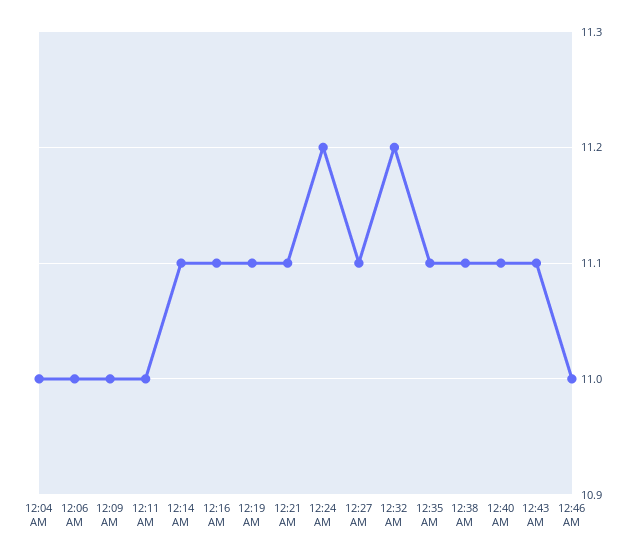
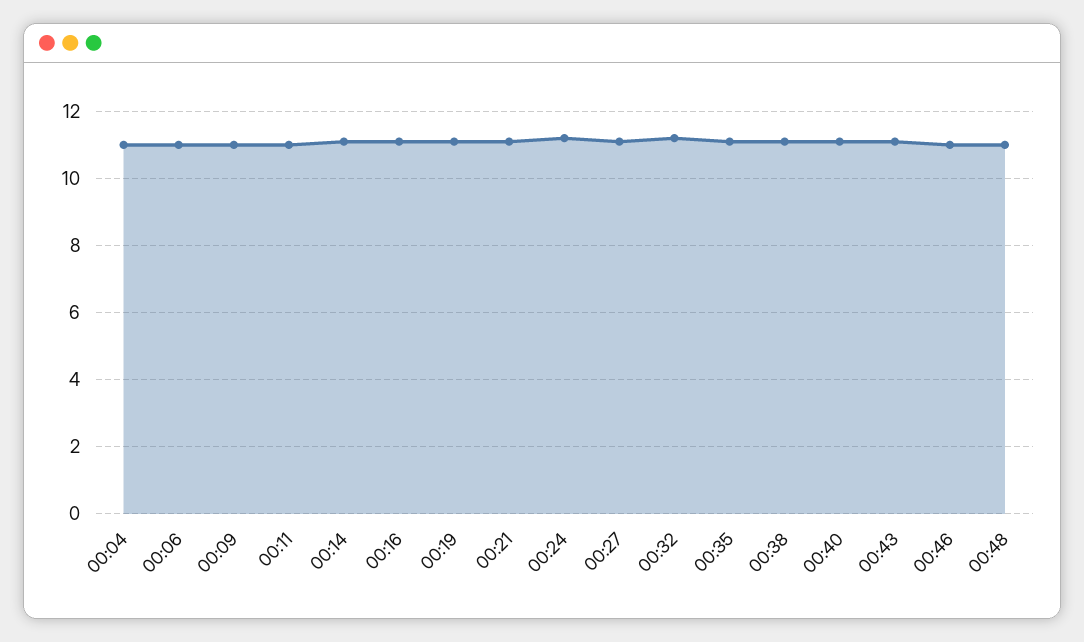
00:48: none -> 11

